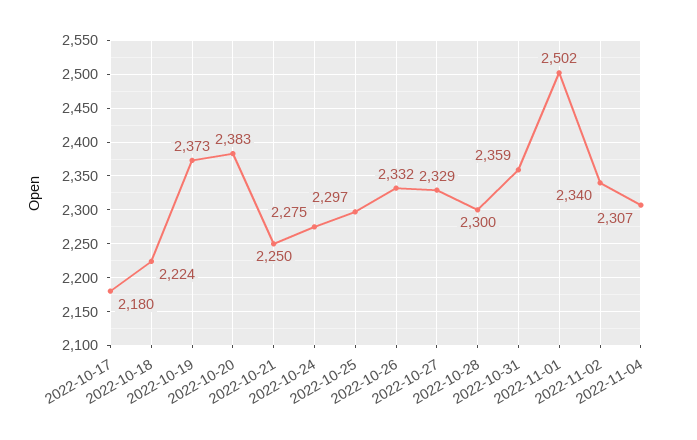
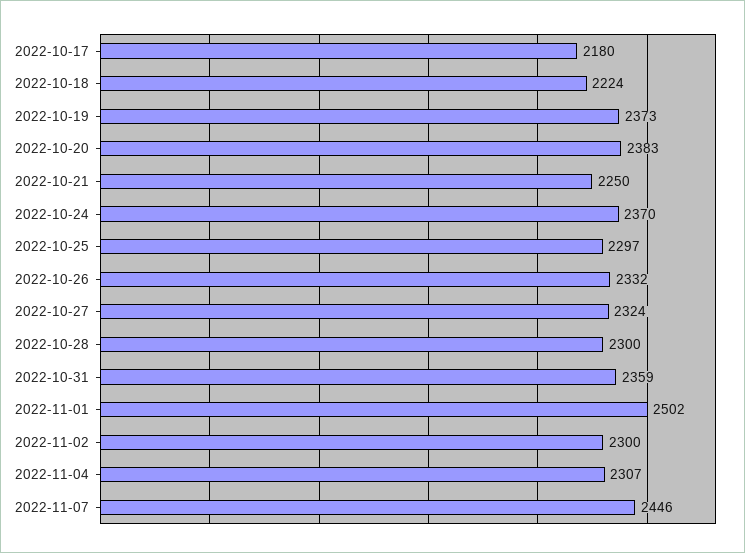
2022-10-24: 2275 -> 2370
2022-10-27: 2329 -> 2324
2022-11-02: 2340 -> 2300
2022-11-07: none -> 2446

